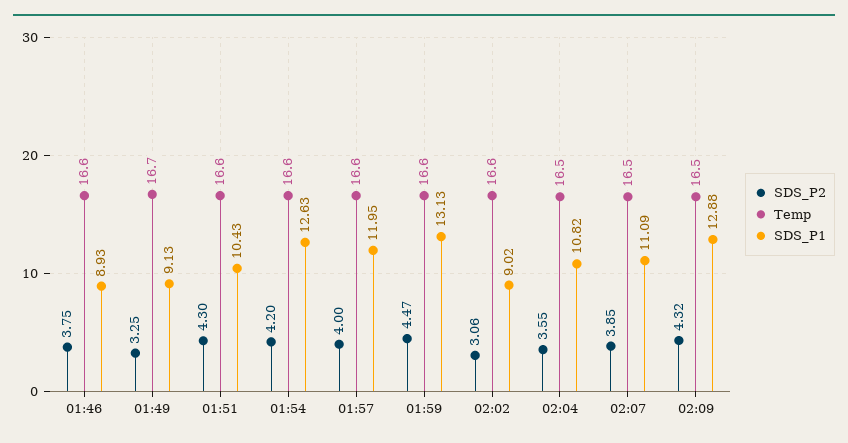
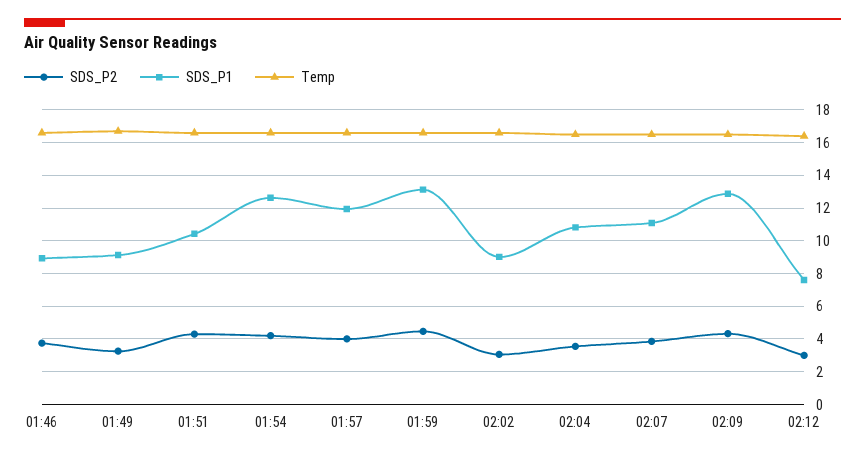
SDS_P2, 02:12: none -> 3
SDS_P1, 02:12: none -> 7.5
Temp, 02:12: none -> 16.5

